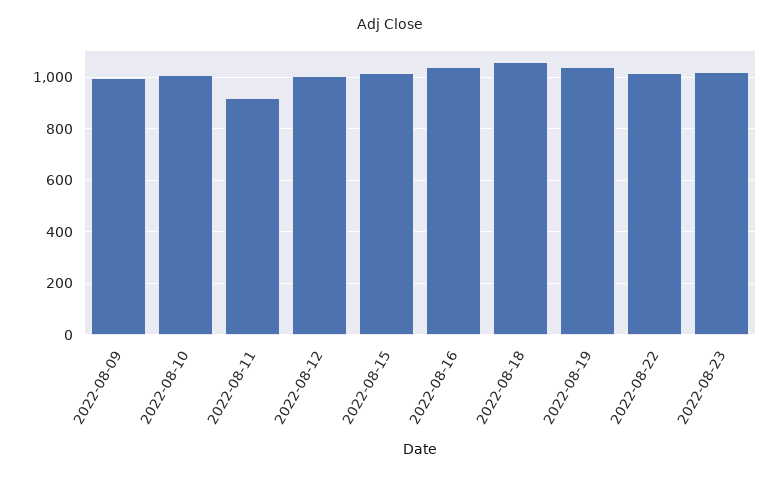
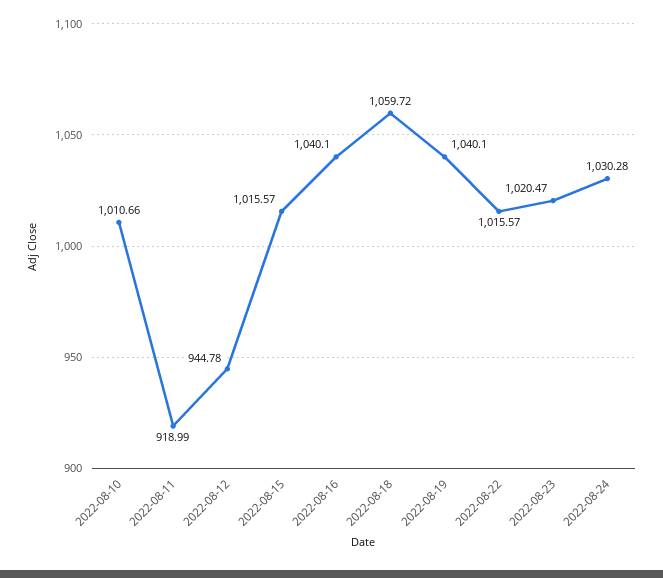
2022-08-09: 1000 -> none
2022-08-12: 1000 -> 944.78
2022-08-24: none -> 1030.28

